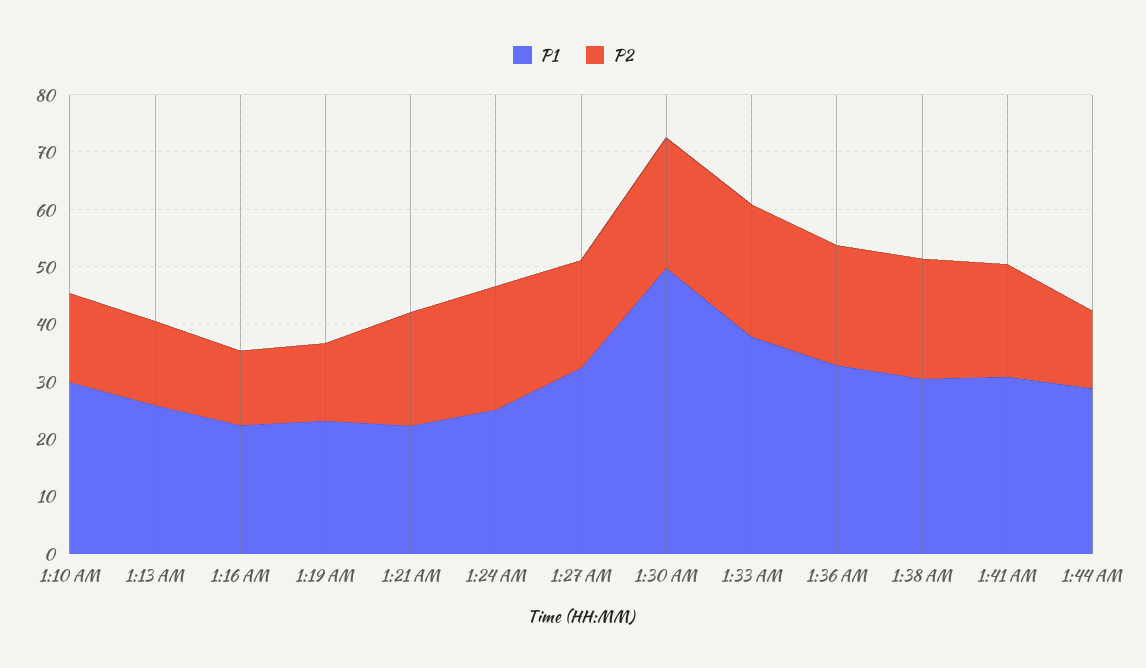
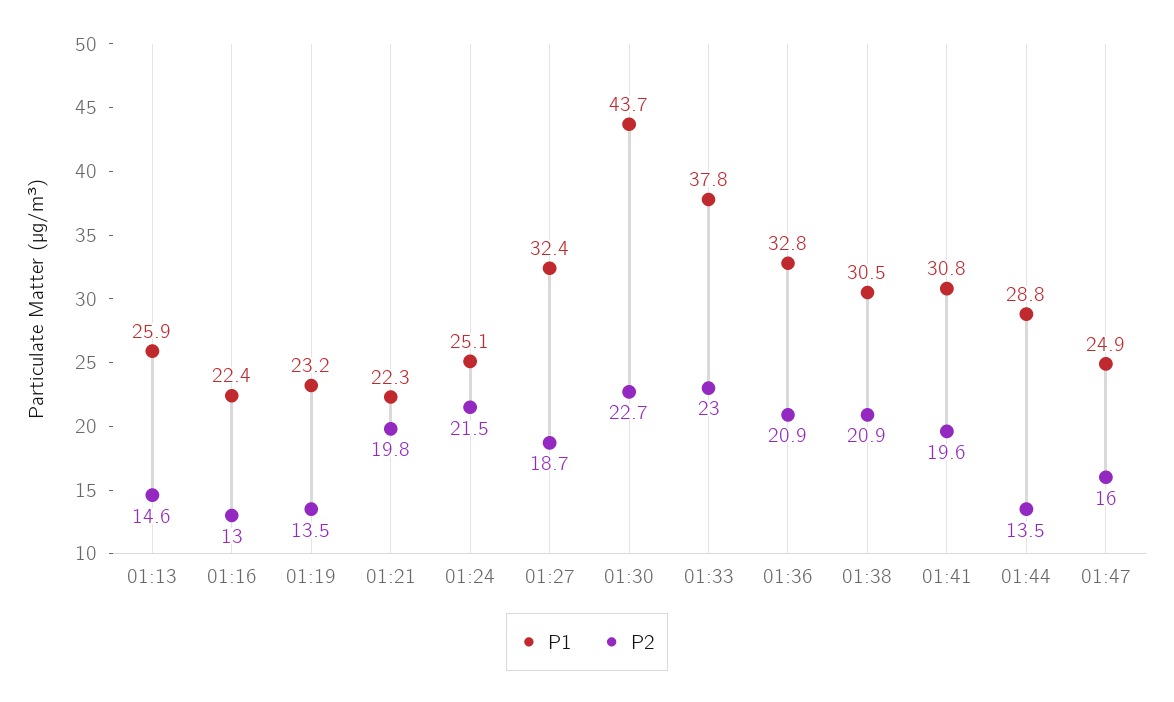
P1, 1:10 AM: 30 -> none
P2, 1:10 AM: 16 -> none
P1, 1:30 AM: 50 -> 43.7
P1, 01:47: none -> 24.9
P2, 01:47: none -> 16

